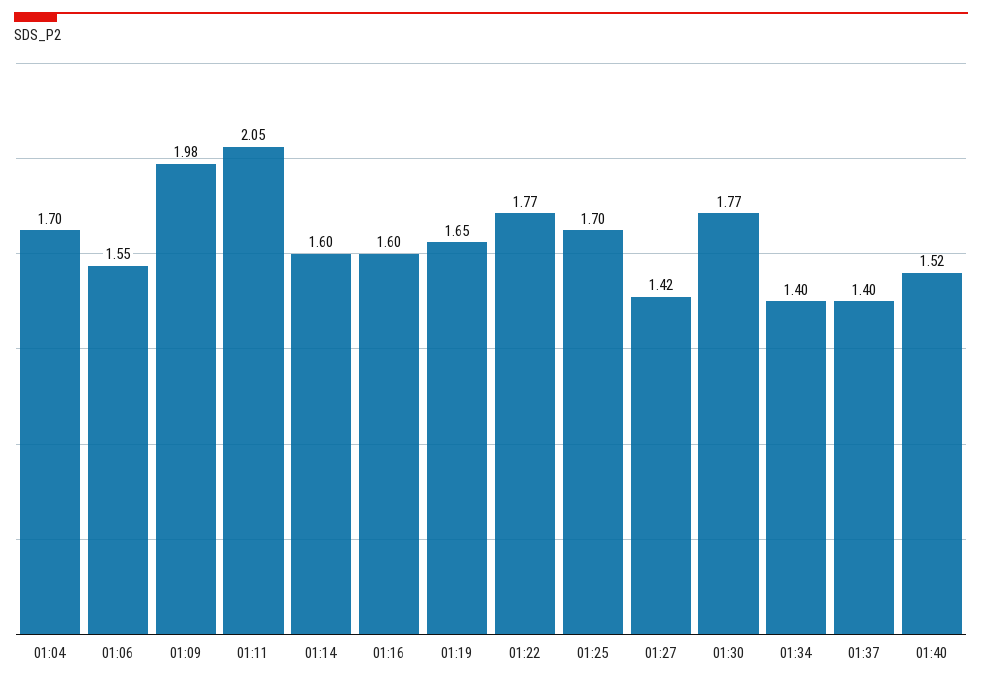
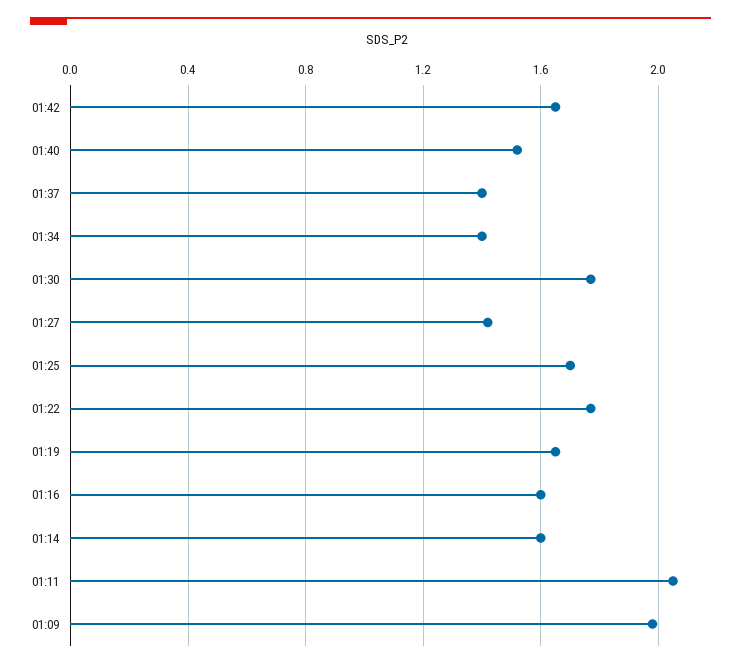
01:04: 1.7 -> none
01:06: 1.55 -> none
01:42: none -> 1.65

